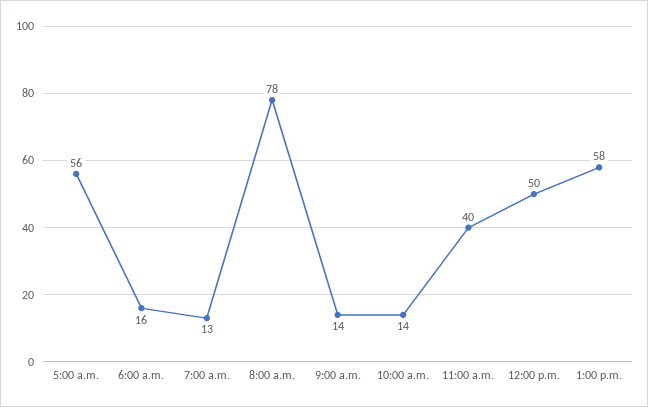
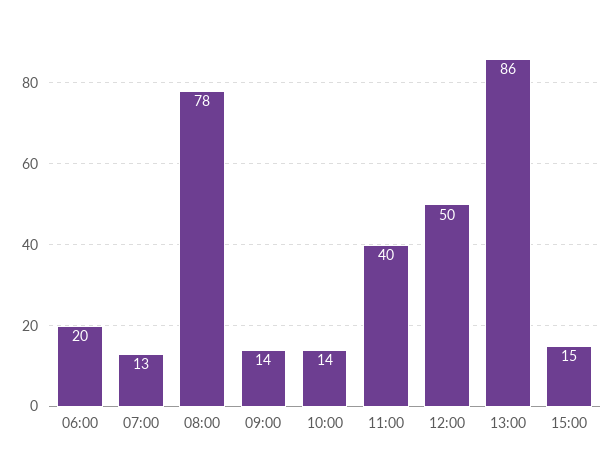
5:00 a.m.: 56 -> none
6:00 a.m.: 16 -> 20
1:00 p.m.: 58 -> 86
15:00: none -> 15

